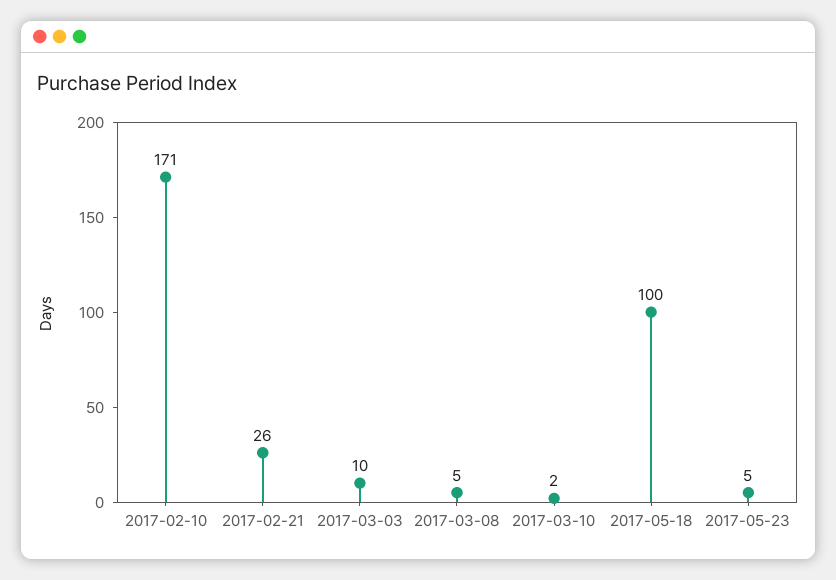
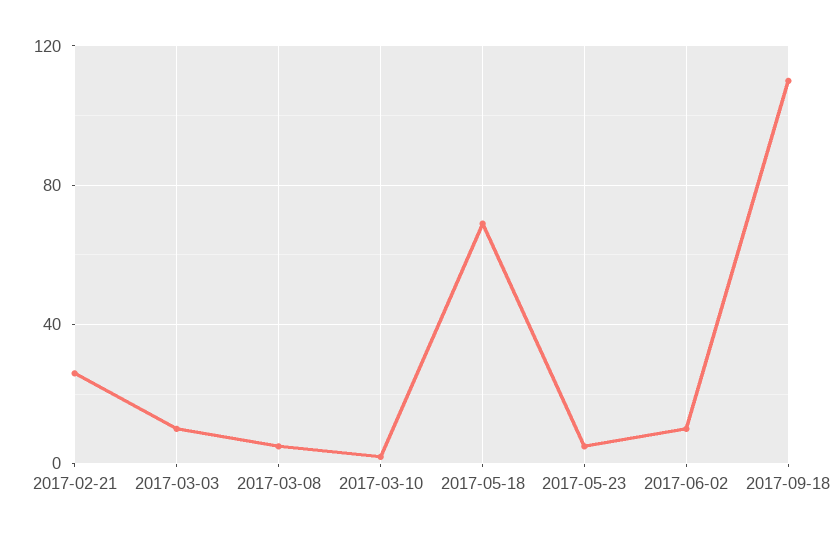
2017-02-10: 171 -> none
2017-05-18: 100 -> 70
2017-06-02: none -> 10
2017-09-18: none -> 110

